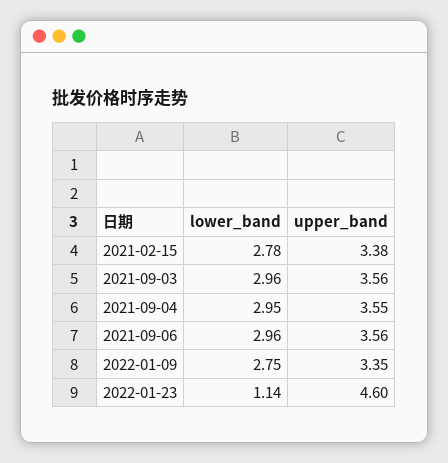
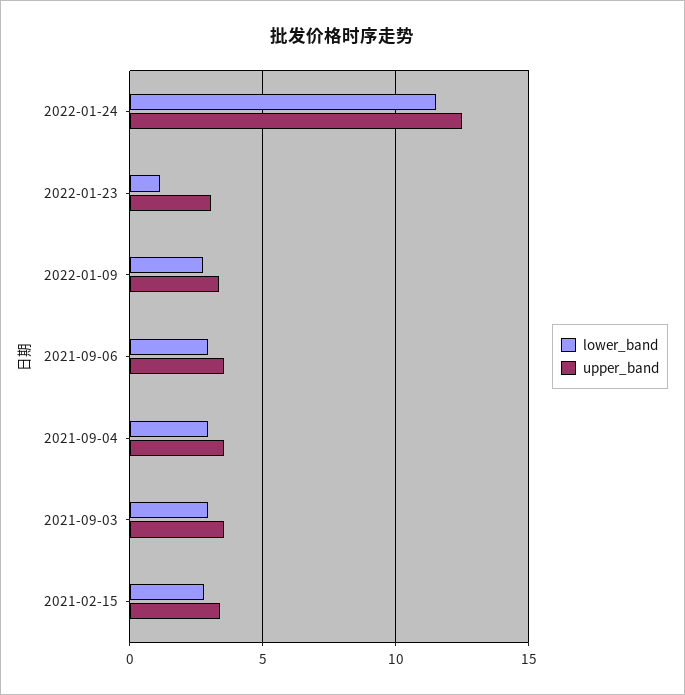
upper_band, 2022-01-23: 4.6 -> 3
lower_band, 2022-01-24: none -> 11.5
upper_band, 2022-01-24: none -> 12.5

